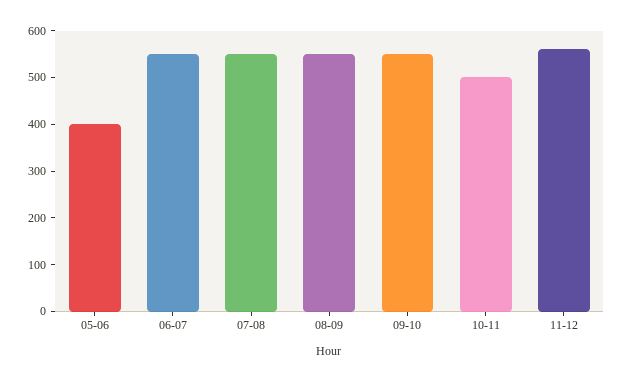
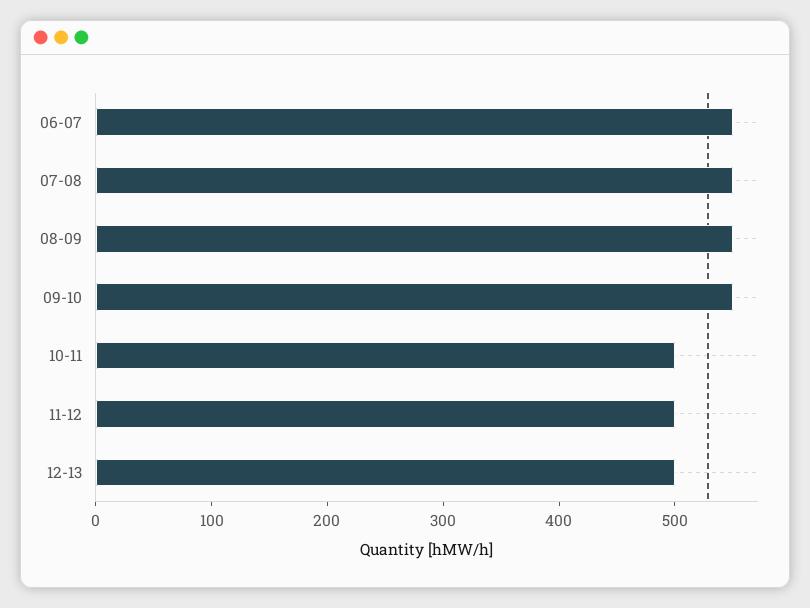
05-06: 400 -> none
11-12: 560 -> 500
12-13: none -> 500

